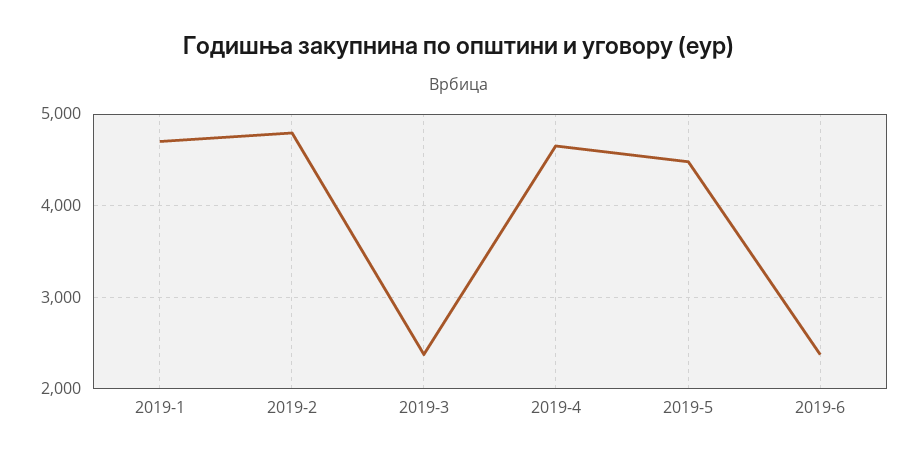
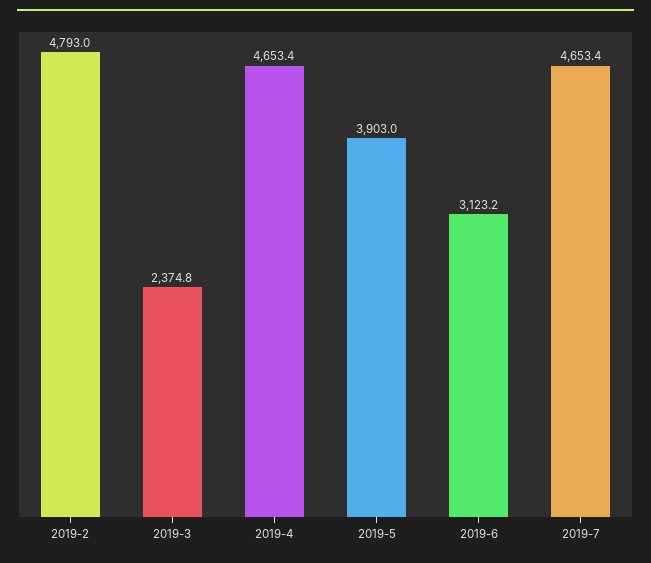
2019-1: 4700 -> none
2019-5: 4500 -> 3903
2019-6: 2400 -> 3123.2
2019-7: none -> 4653.4

